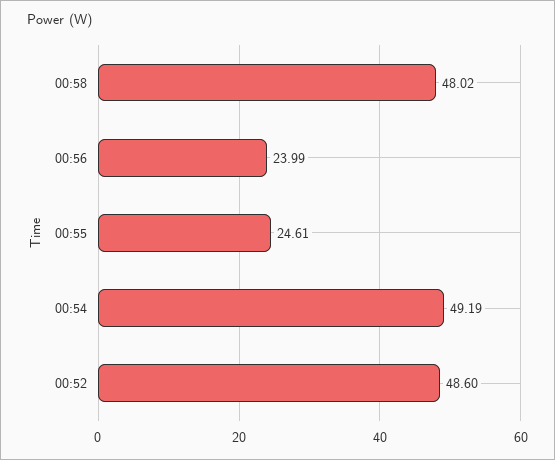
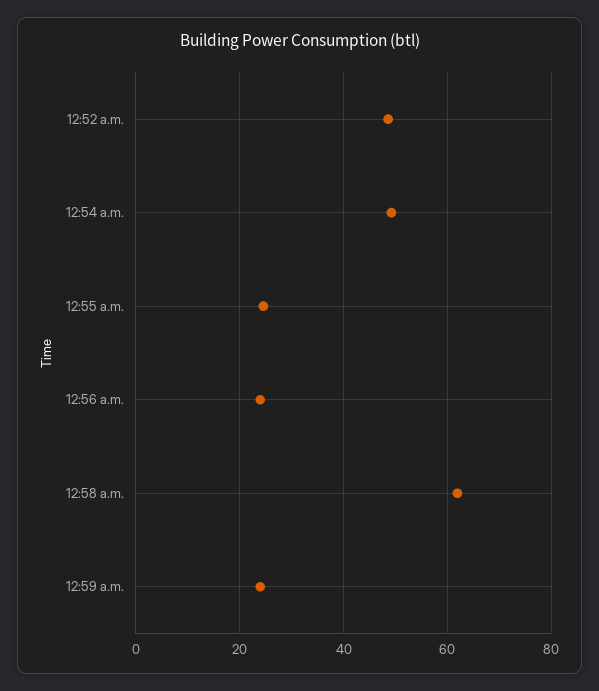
00:58: 48.02 -> 62
12:59 a.m.: none -> 24

